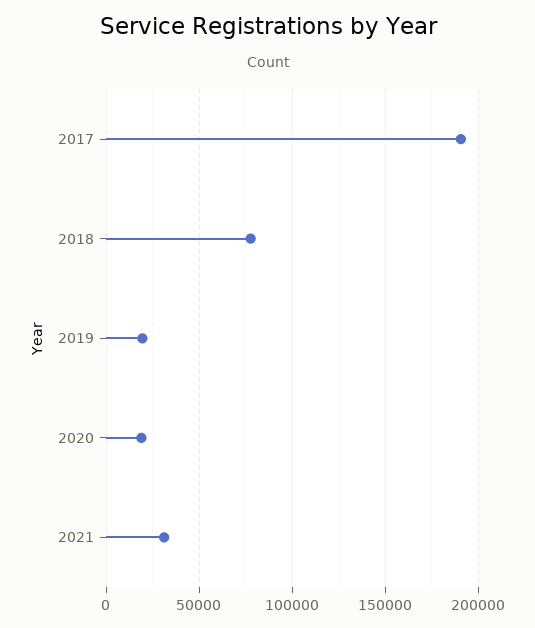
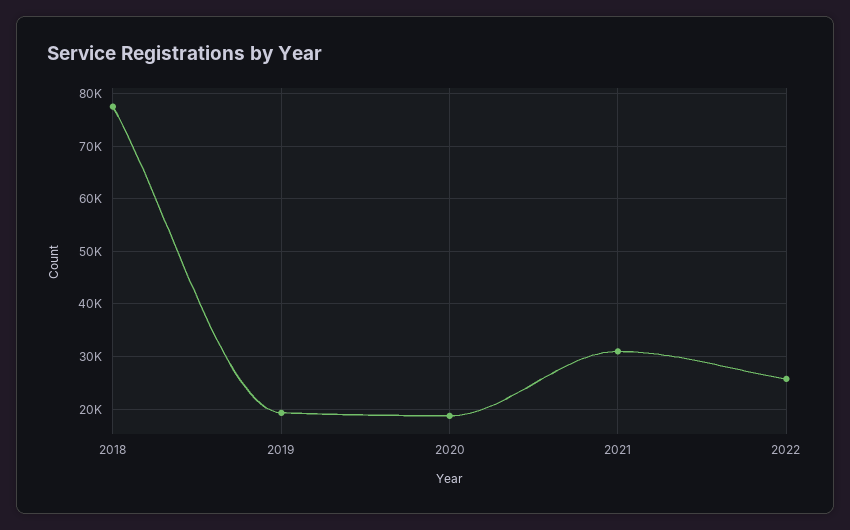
2017: 190000 -> none
2022: none -> 26000

